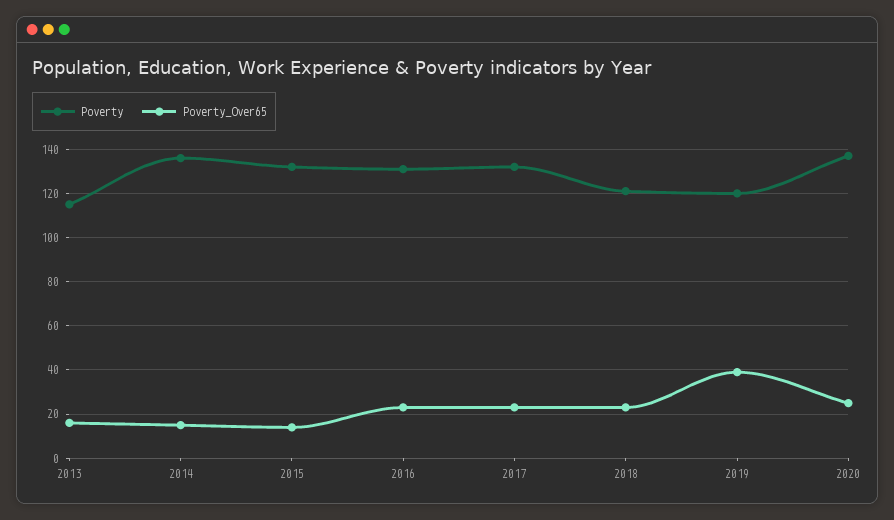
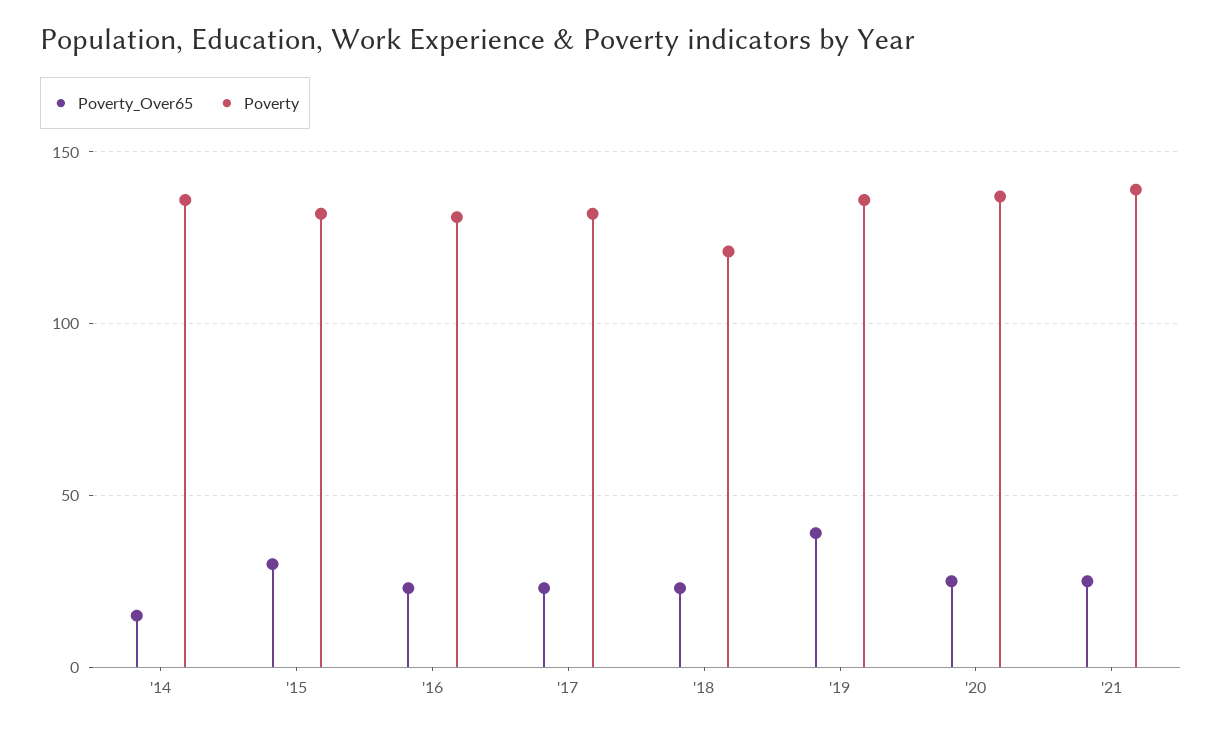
Poverty, 2013: 115 -> none
Poverty_Over65, 2013: 15 -> none
Poverty_Over65, 2015: 15 -> 30
Poverty, 2019: 120 -> 135
Poverty_Over65, '21: none -> 25
Poverty, '21: none -> 140

